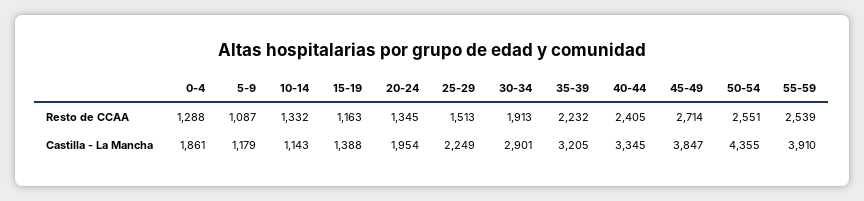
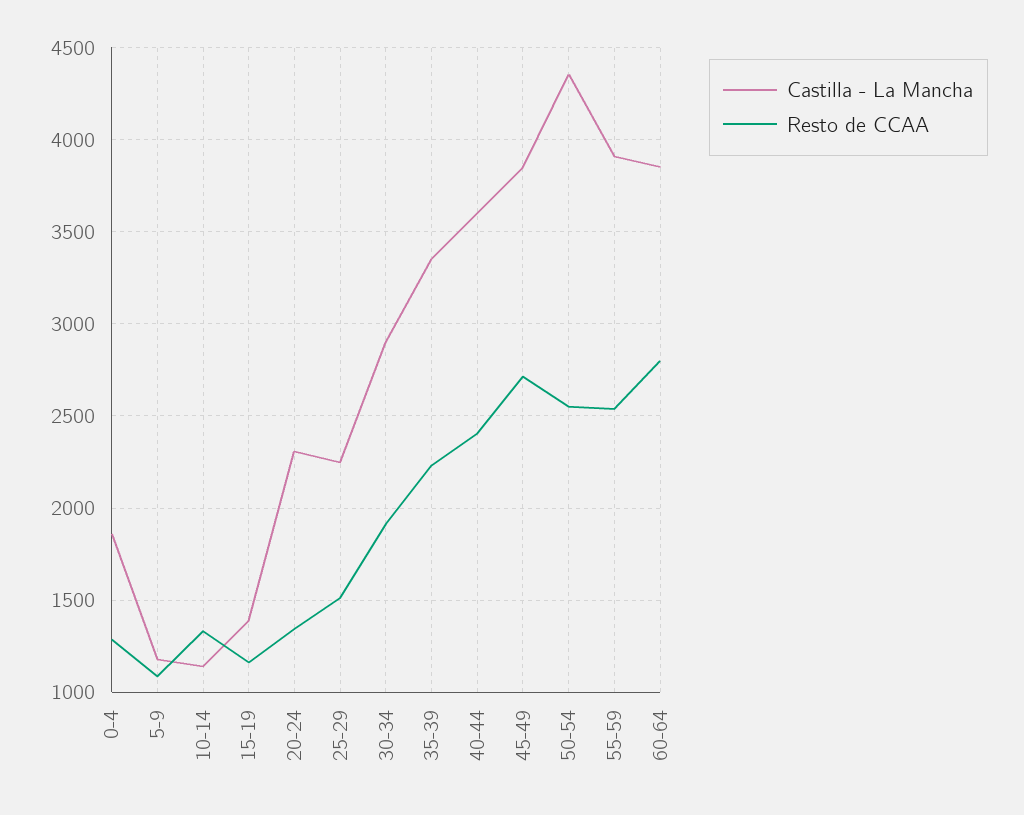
Castilla - La Mancha, 20-24: 1954 -> 2300
Castilla - La Mancha, 35-39: 3205 -> 3350
Castilla - La Mancha, 40-44: 3345 -> 3600
Castilla - La Mancha, 60-64: none -> 3850
Resto de CCAA, 60-64: none -> 2800

